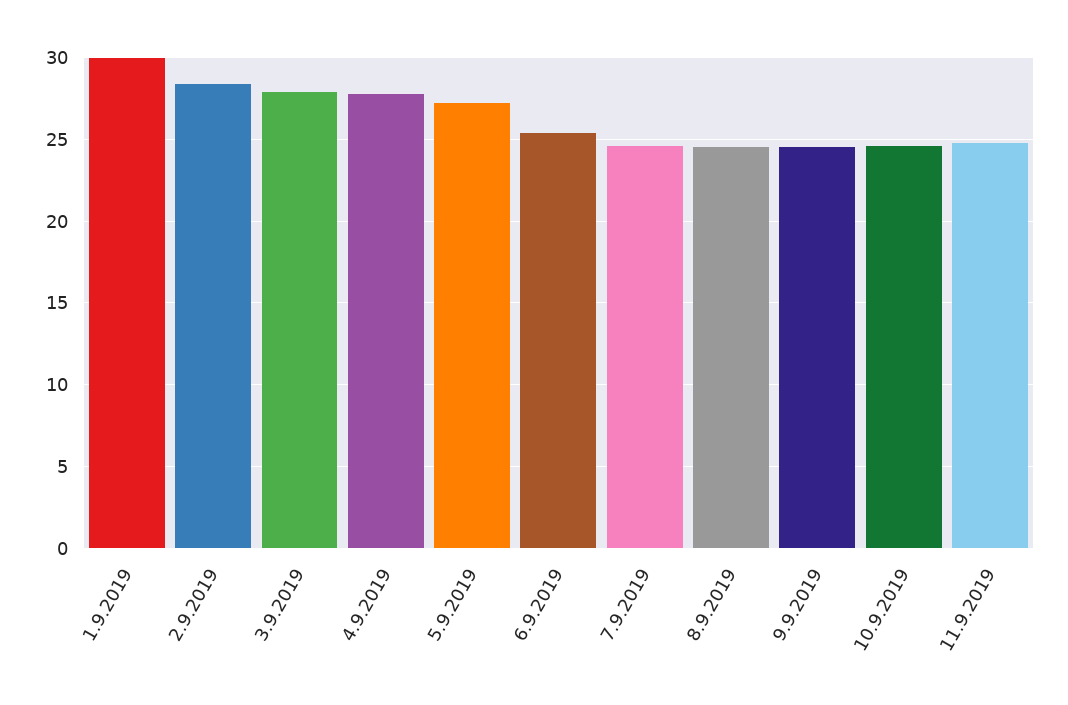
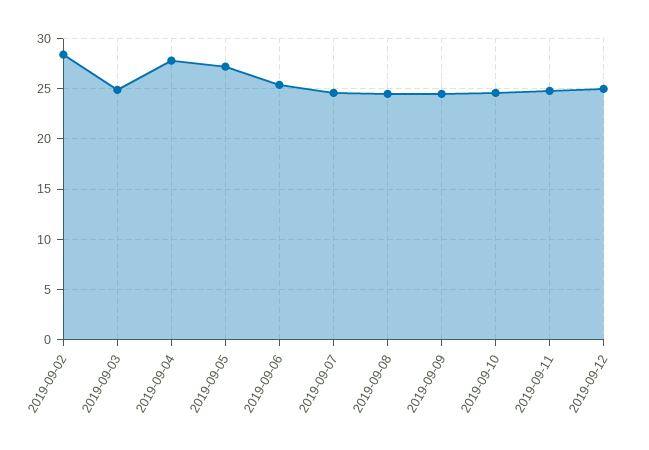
1.9.2019: 30 -> none
3.9.2019: 28 -> 25
2019-09-12: none -> 25

